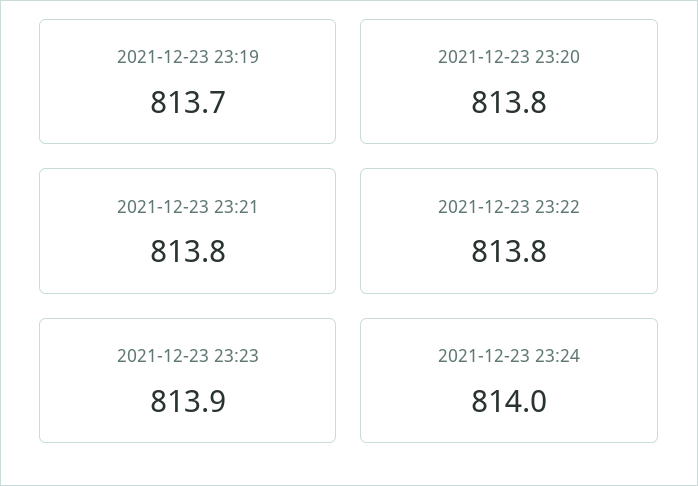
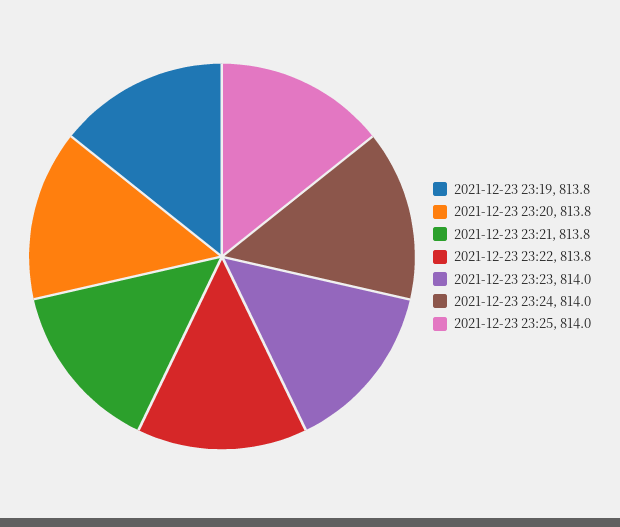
2021-12-23 23:19: 813.7 -> 813.8
2021-12-23 23:23: 813.9 -> 814
2021-12-23 23:25: none -> 814

